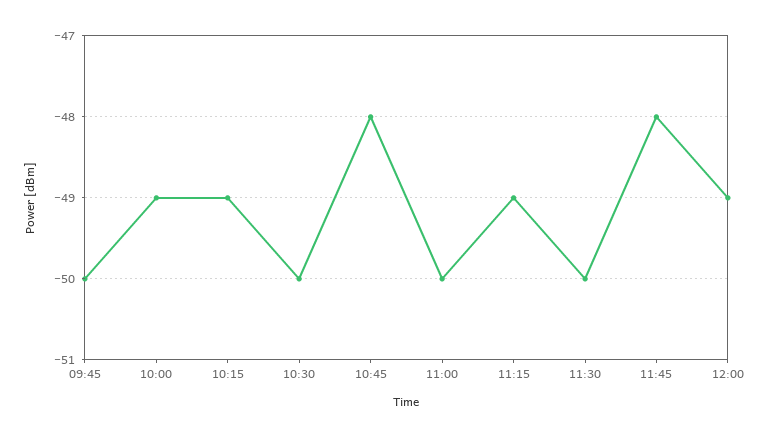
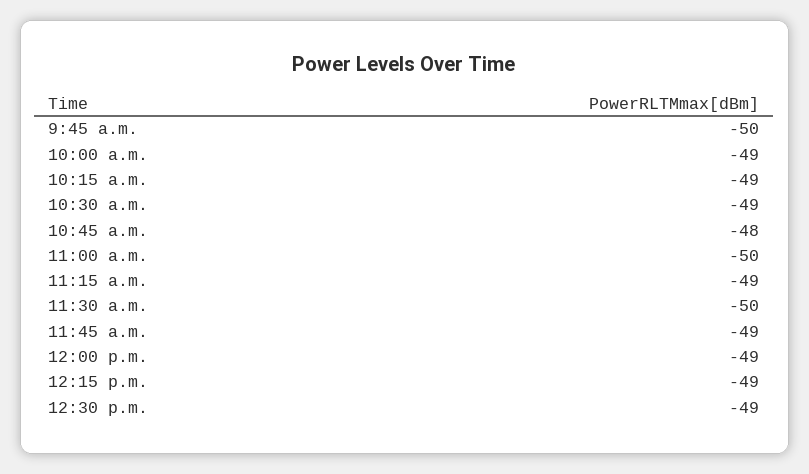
10:30: -50 -> -49
11:45: -48 -> -49
12:15 p.m.: none -> -49
12:30 p.m.: none -> -49

